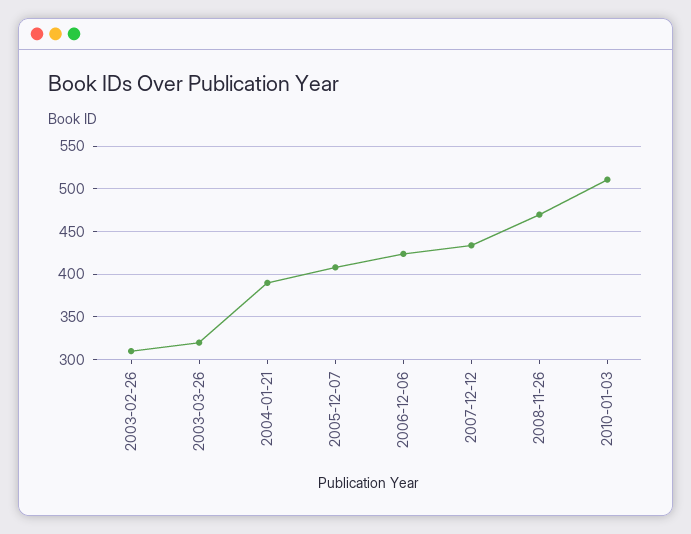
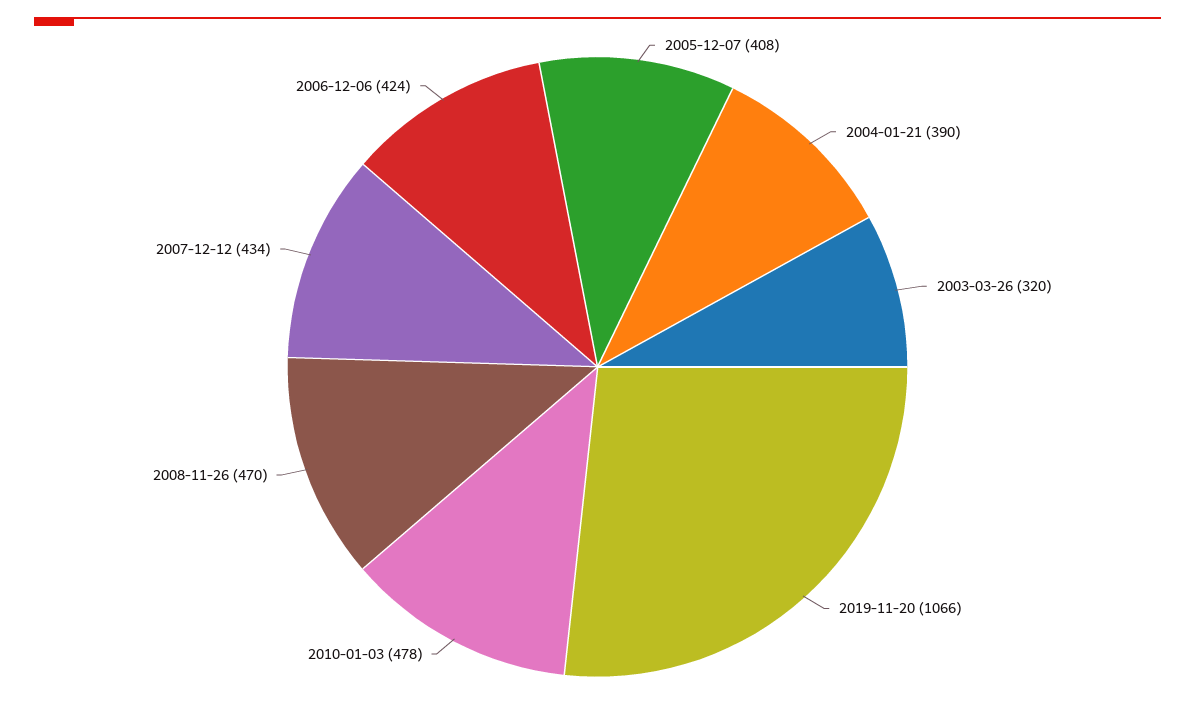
2003-02-26: 310 -> none
2010-01-03: 510 -> 478
2019-11-20: none -> 1066

